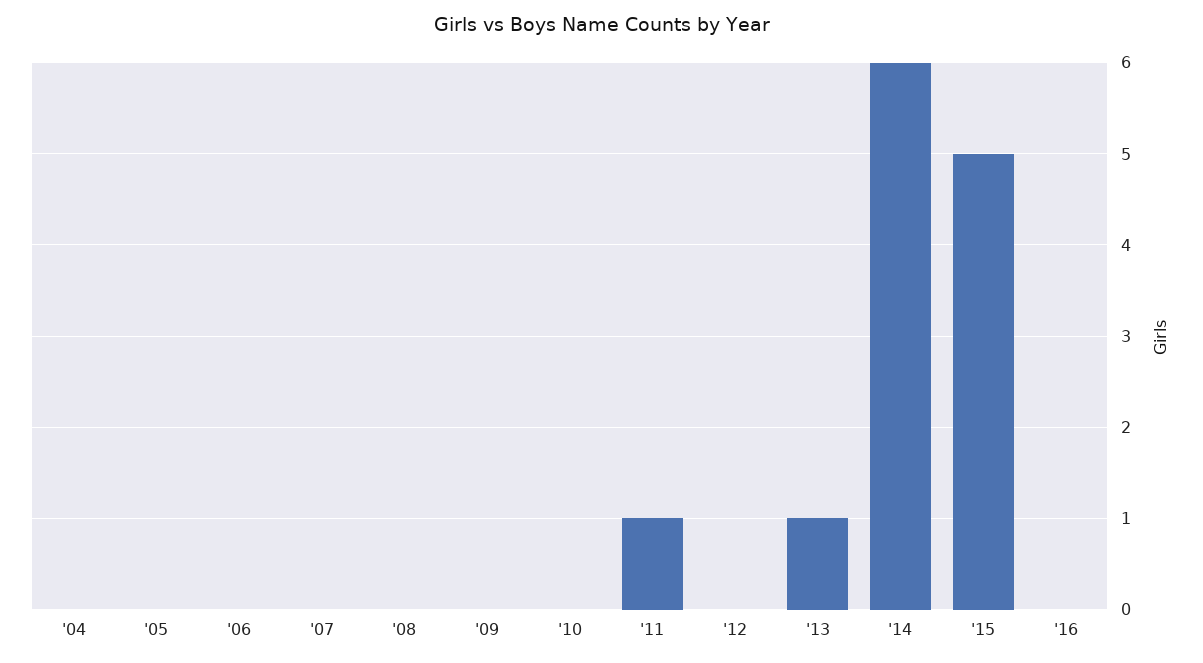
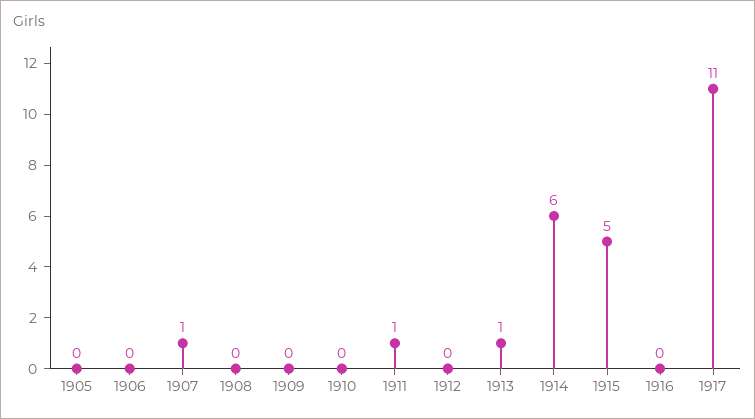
'04: 0 -> none
'07: 0 -> 1
1917: none -> 11

